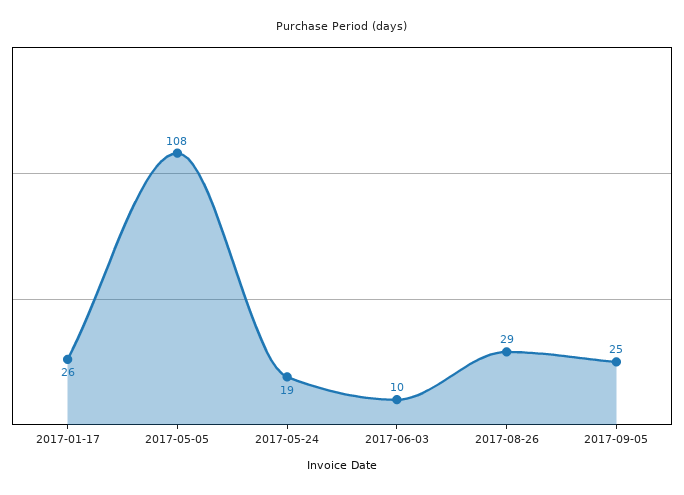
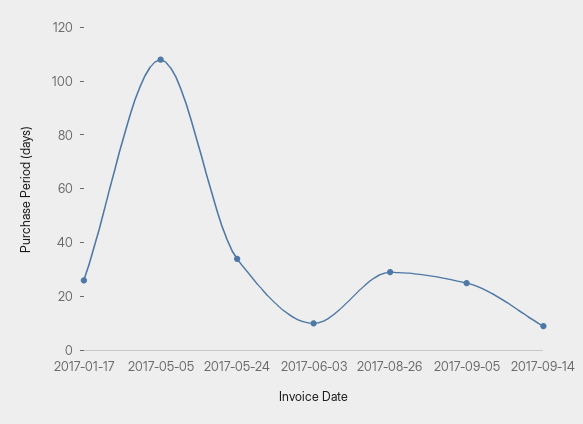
2017-05-24: 19 -> 35
2017-09-14: none -> 10

